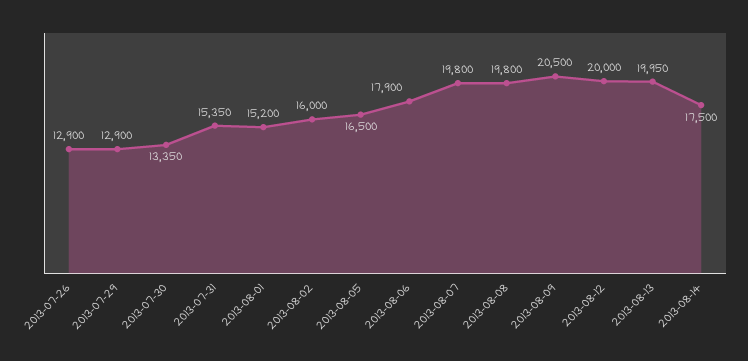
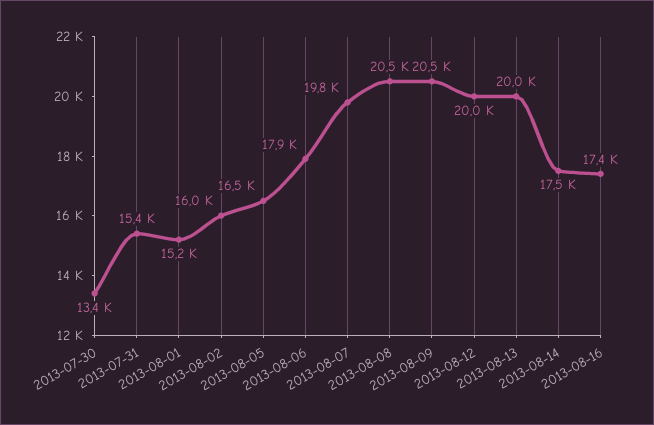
2013-07-26: 12900 -> none
2013-07-29: 12900 -> none
2013-08-08: 19800 -> 20500
2013-08-16: none -> 17400

